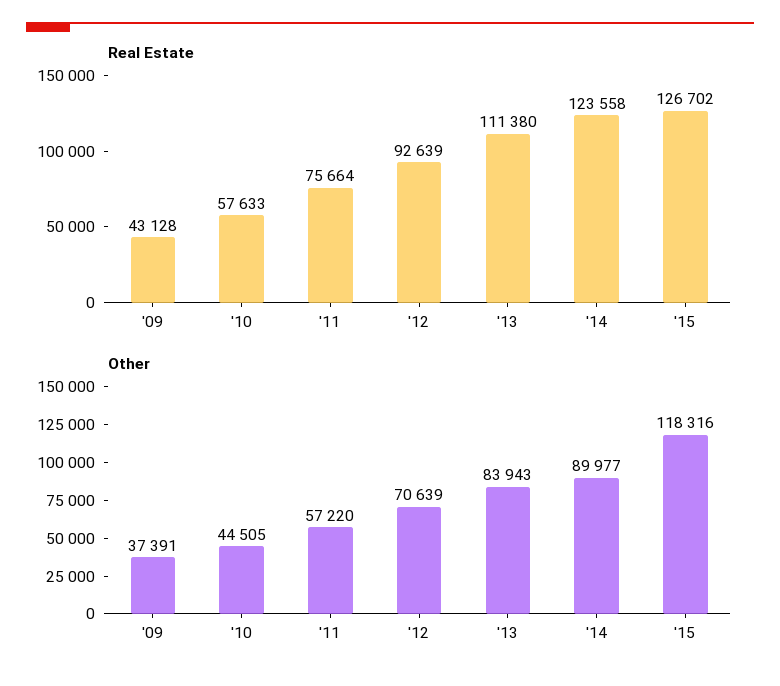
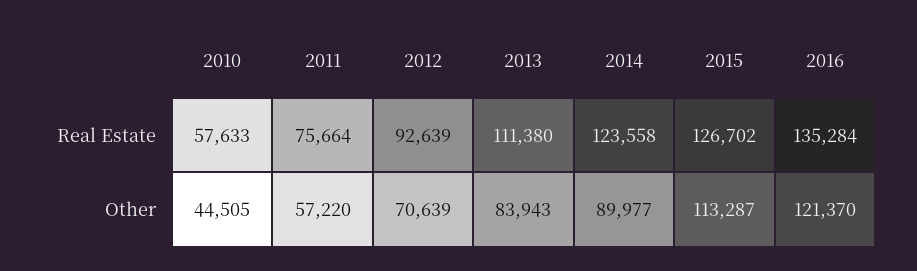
Real Estate, '09: 43128 -> none
Other, '09: 37391 -> none
Other, '15: 118316 -> 113287
Real Estate, 2016: none -> 135284
Other, 2016: none -> 121370

